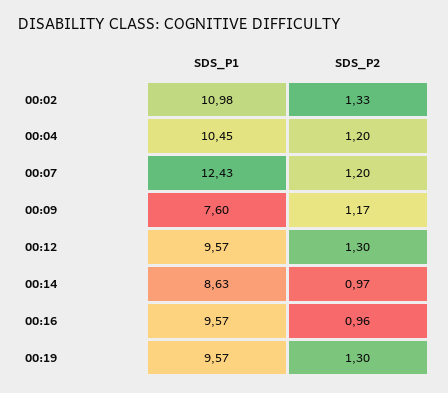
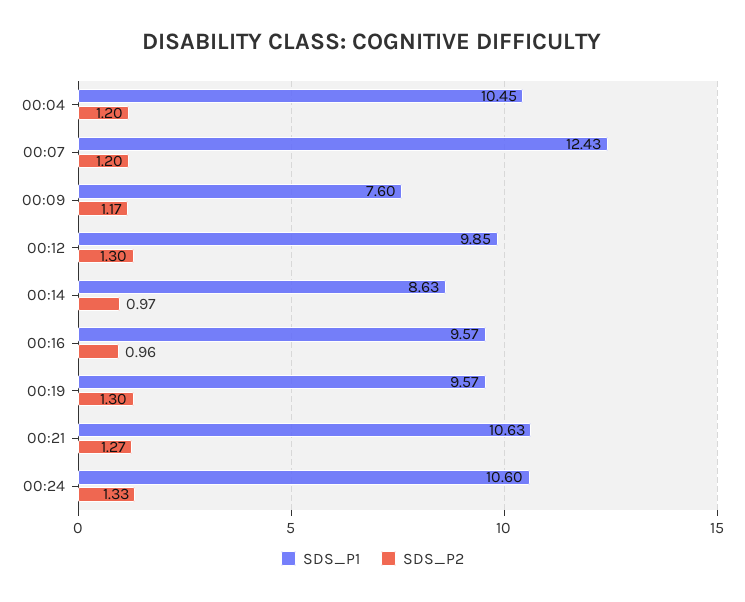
SDS_P1, 00:02: 10.98 -> none
SDS_P2, 00:02: 1.33 -> none
SDS_P1, 00:12: 9.57 -> 9.85
SDS_P1, 00:21: none -> 10.63
SDS_P2, 00:21: none -> 1.27
SDS_P1, 00:24: none -> 10.6
SDS_P2, 00:24: none -> 1.33

